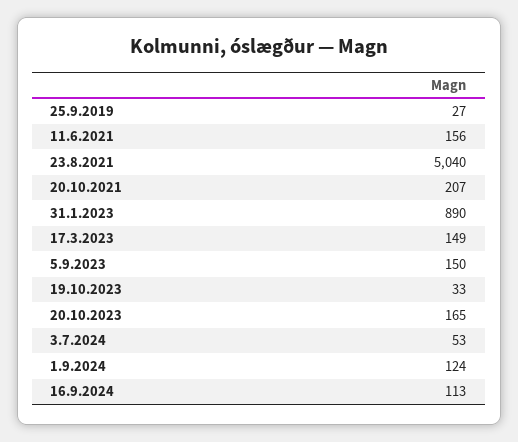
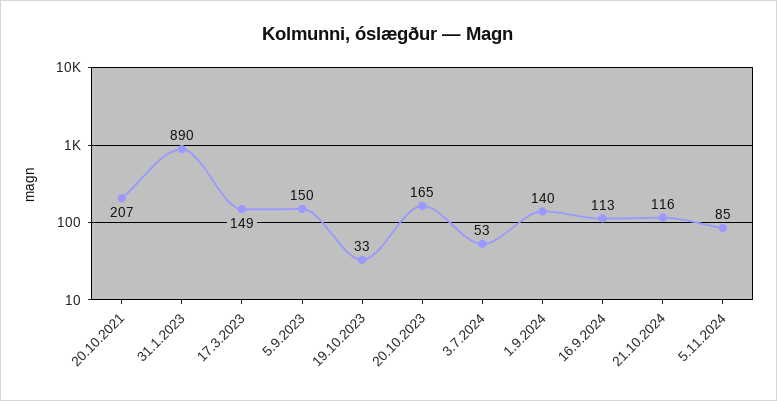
25.9.2019: 27 -> none
11.6.2021: 156 -> none
23.8.2021: 5040 -> none
1.9.2024: 124 -> 140
21.10.2024: none -> 116
5.11.2024: none -> 85

